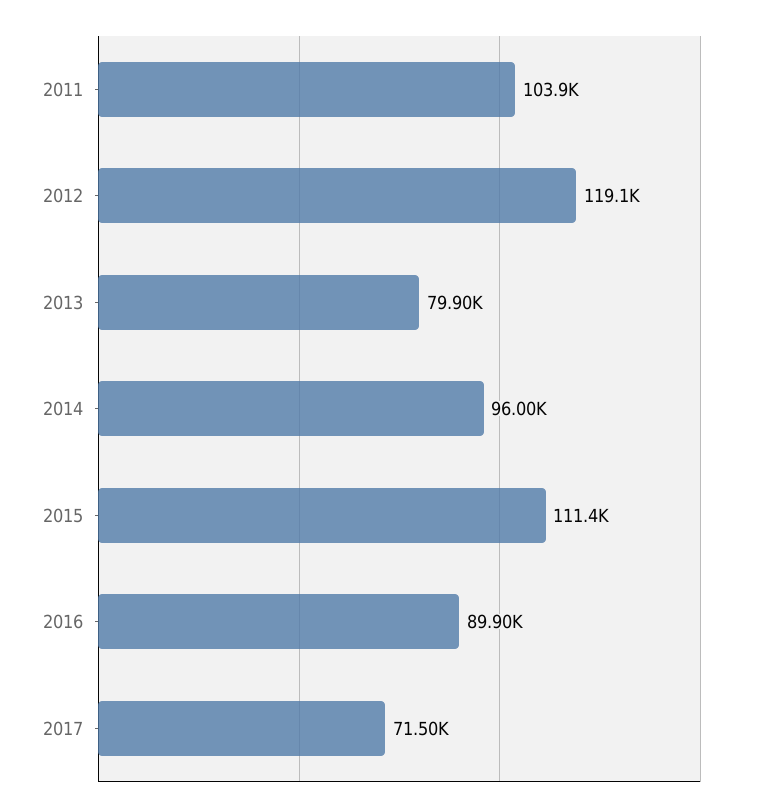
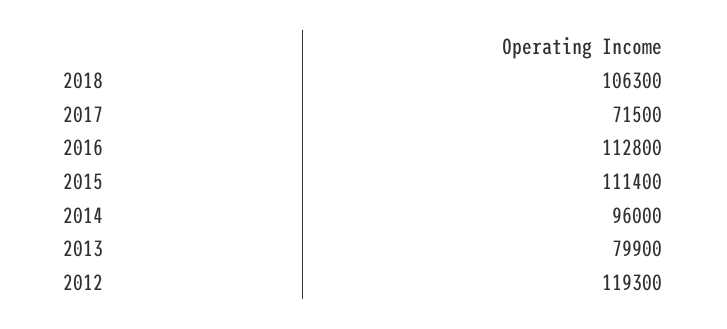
2011: 103900 -> none
2012: 119100 -> 119300
2016: 89900 -> 112800
2018: none -> 106300

